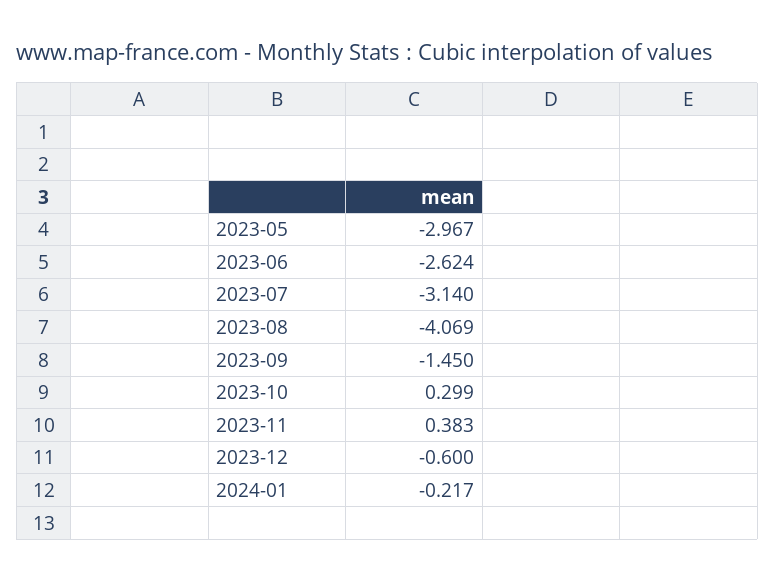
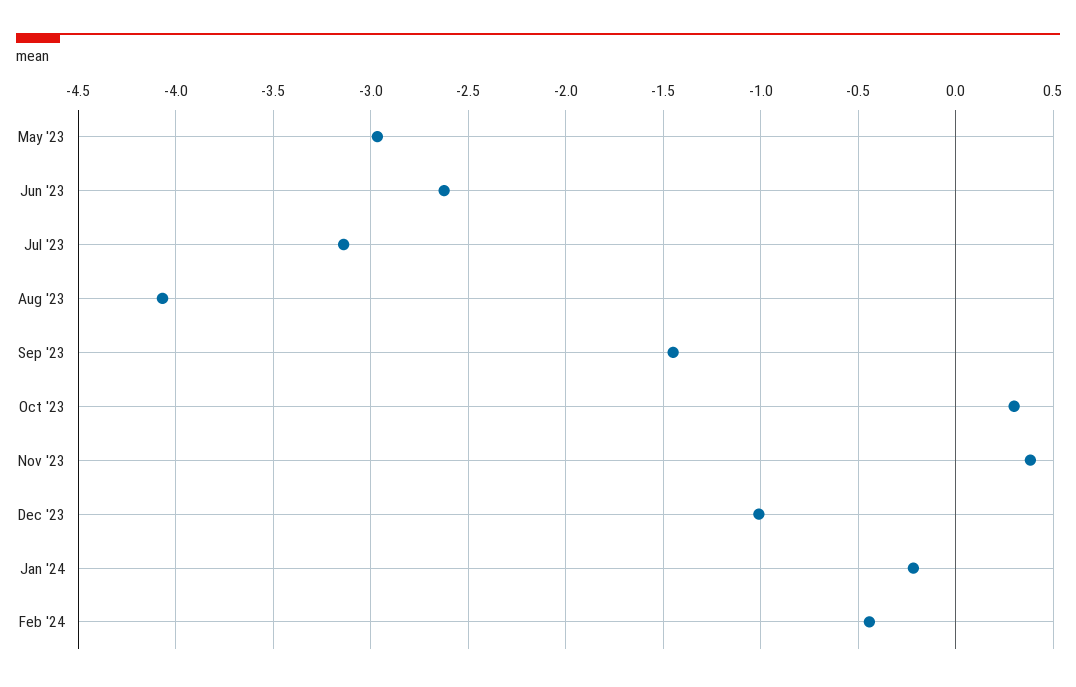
2023-12: -0.6 -> -1
Feb '24: none -> -0.45

